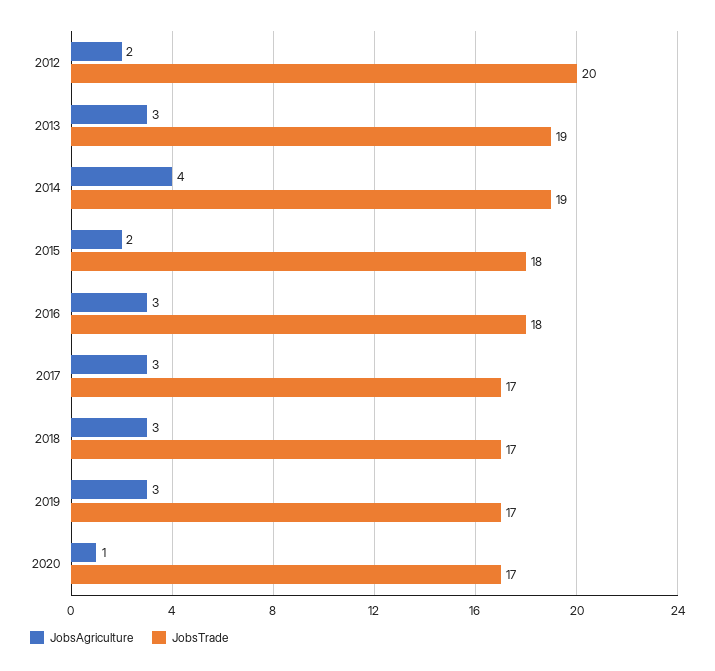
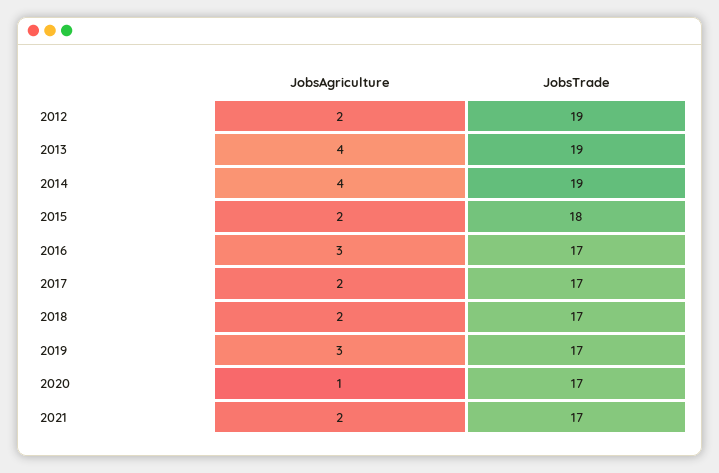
JobsTrade, 2012: 20 -> 19
JobsAgriculture, 2013: 3 -> 4
JobsTrade, 2016: 18 -> 17
JobsAgriculture, 2017: 3 -> 2
JobsAgriculture, 2018: 3 -> 2
JobsAgriculture, 2021: none -> 2
JobsTrade, 2021: none -> 17

